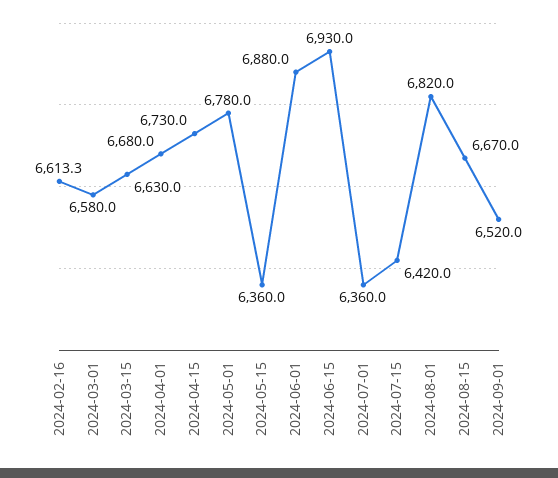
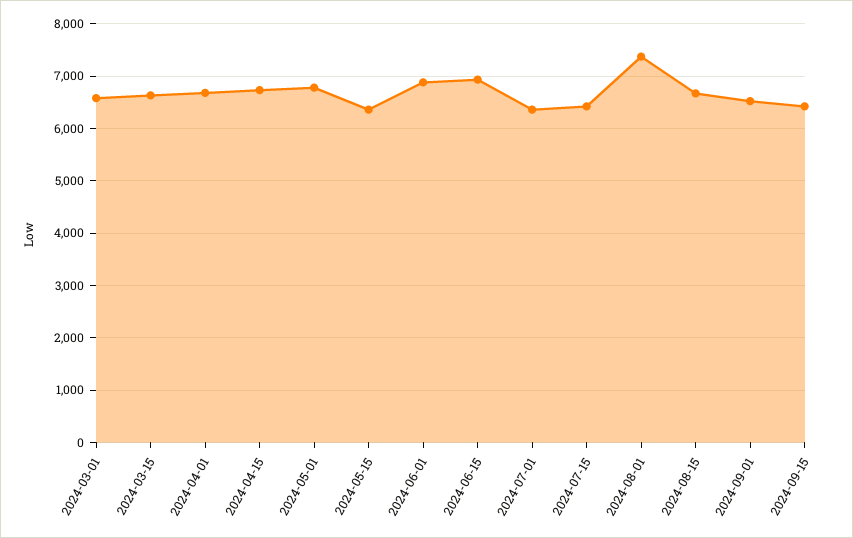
2024-02-16: 6613.3 -> none
2024-08-01: 6820 -> 7400
2024-09-15: none -> 6400

